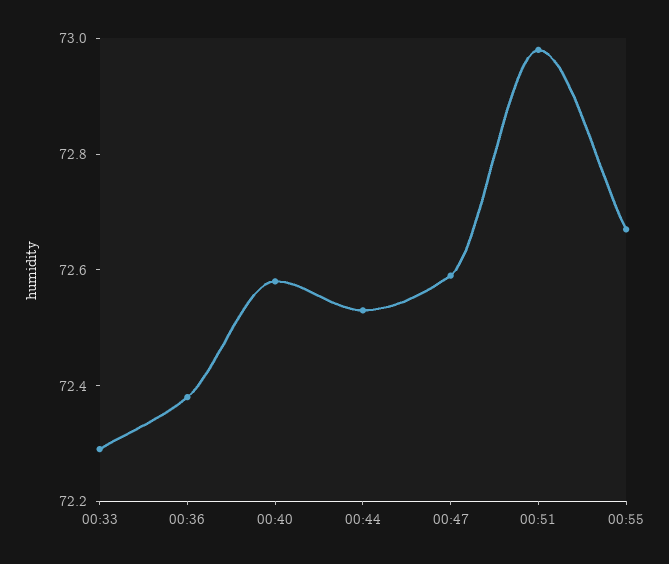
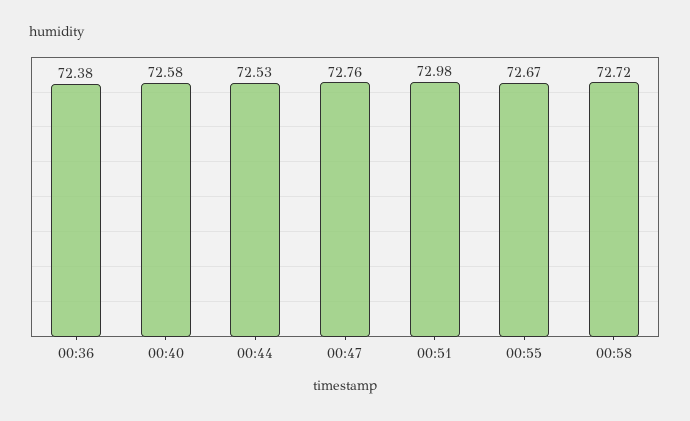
00:33: 72.3 -> none
00:47: 72.6 -> 72.76
00:58: none -> 72.72

